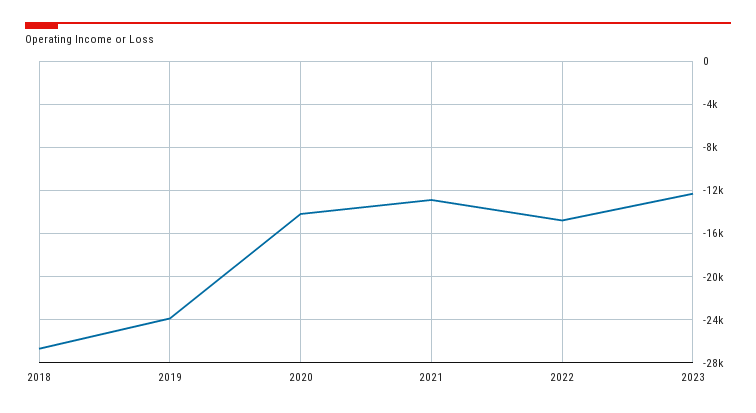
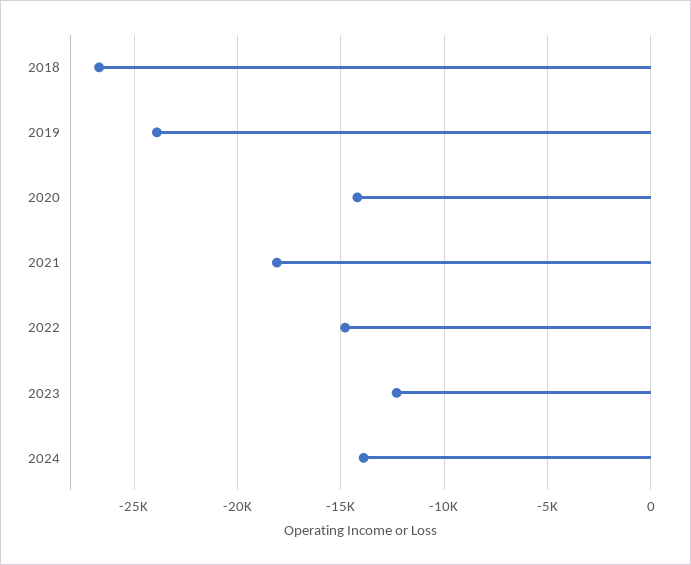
2021: -13000 -> -18000
2024: none -> -14000

